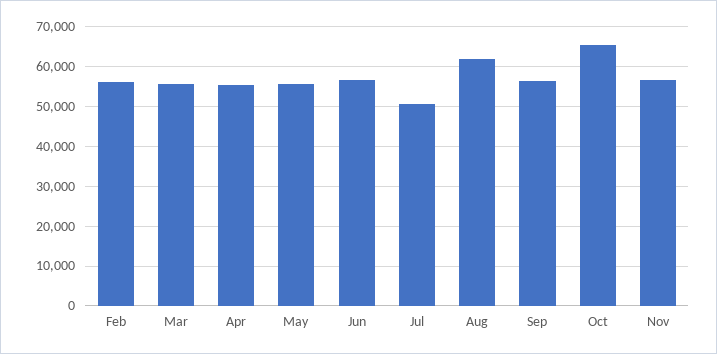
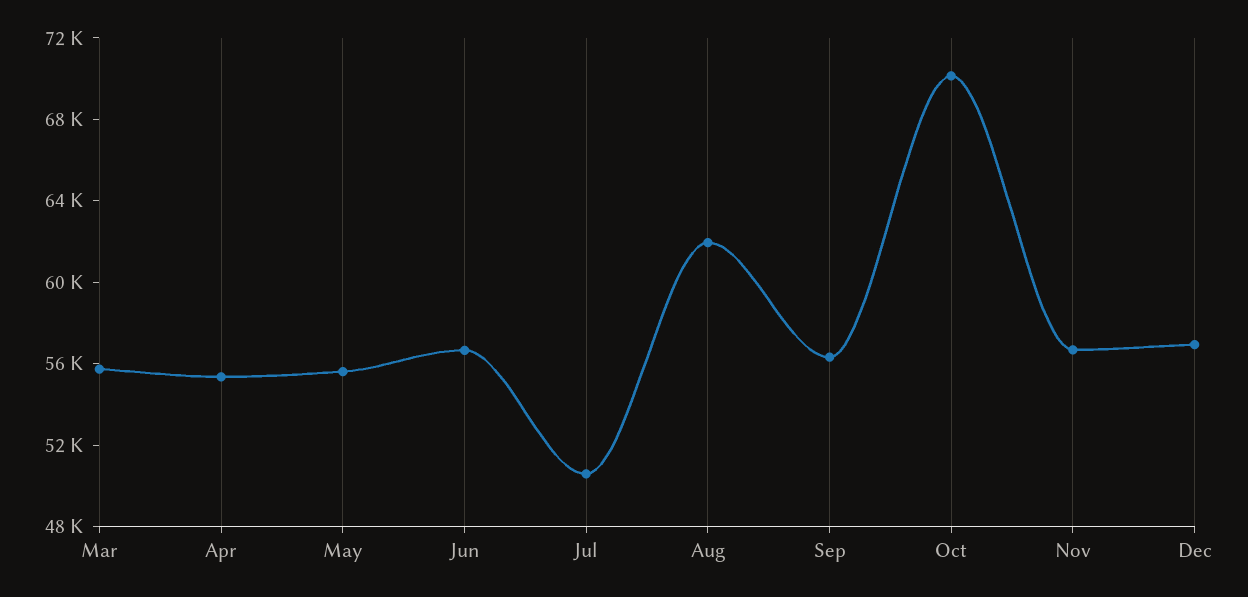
Feb: 56000 -> none
Oct: 66000 -> 70000
Dec: none -> 57000

